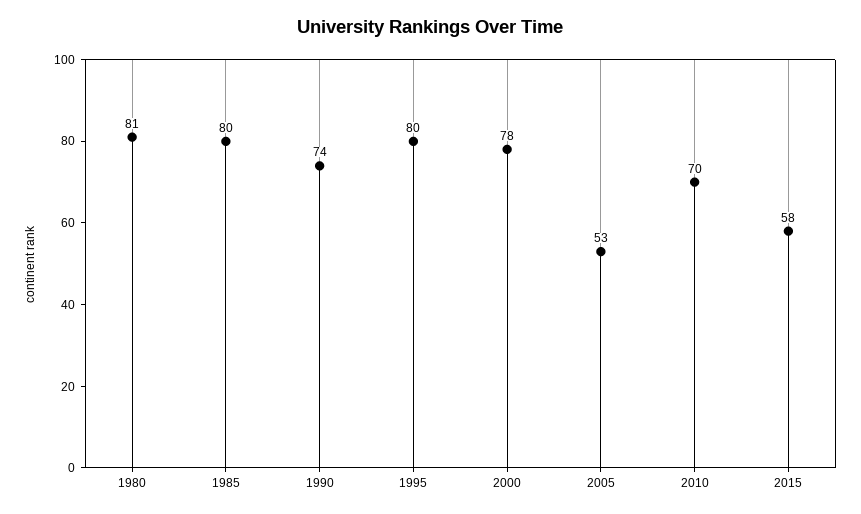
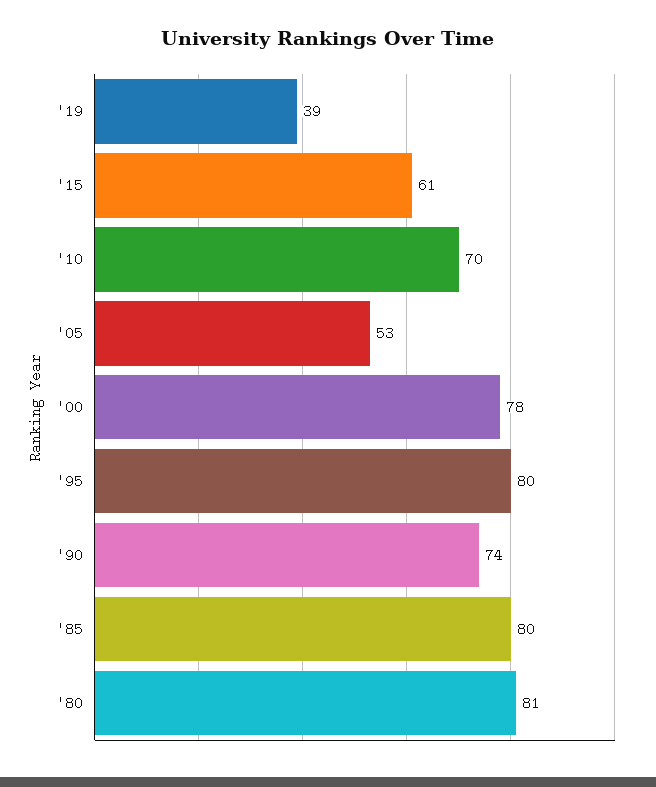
2015: 58 -> 61
'19: none -> 39

